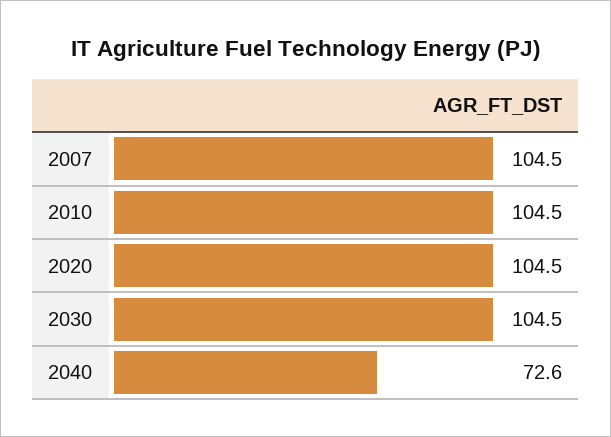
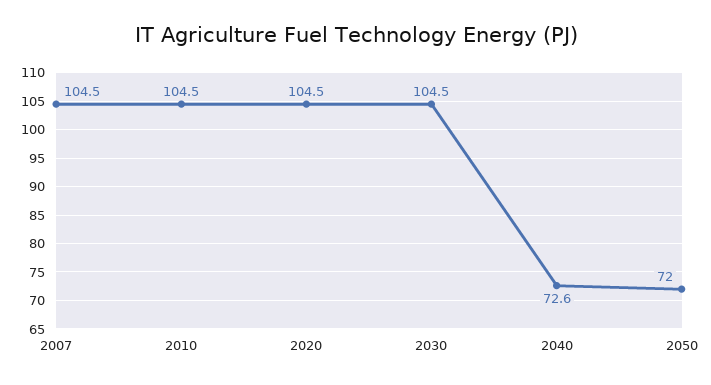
2050: none -> 72

